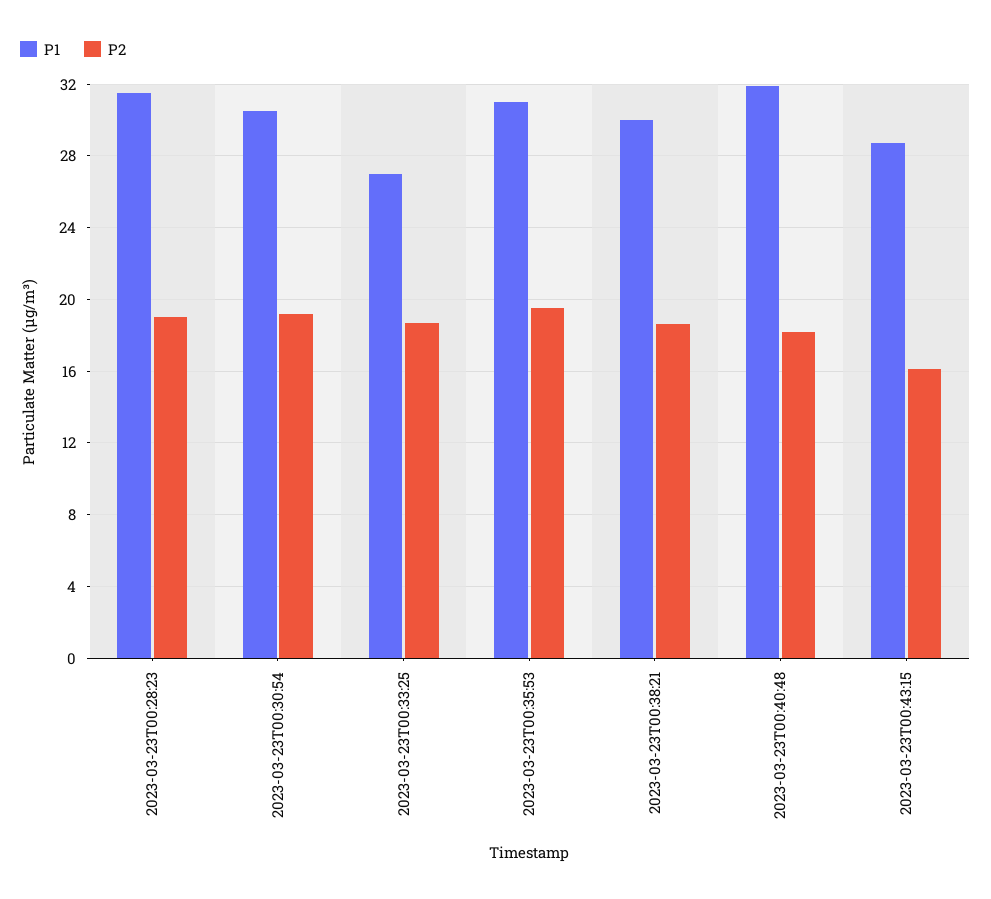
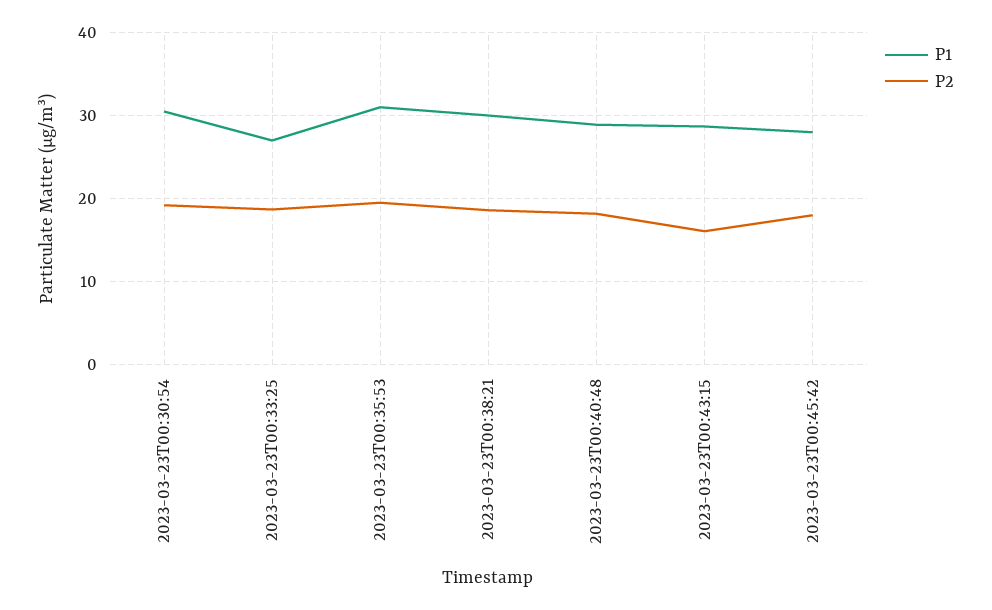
P1, 2023-03-23T00:28:23: 31.5 -> none
P2, 2023-03-23T00:28:23: 19 -> none
P1, 2023-03-23T00:40:48: 32 -> 29
P1, 2023-03-23T00:45:42: none -> 28
P2, 2023-03-23T00:45:42: none -> 18

